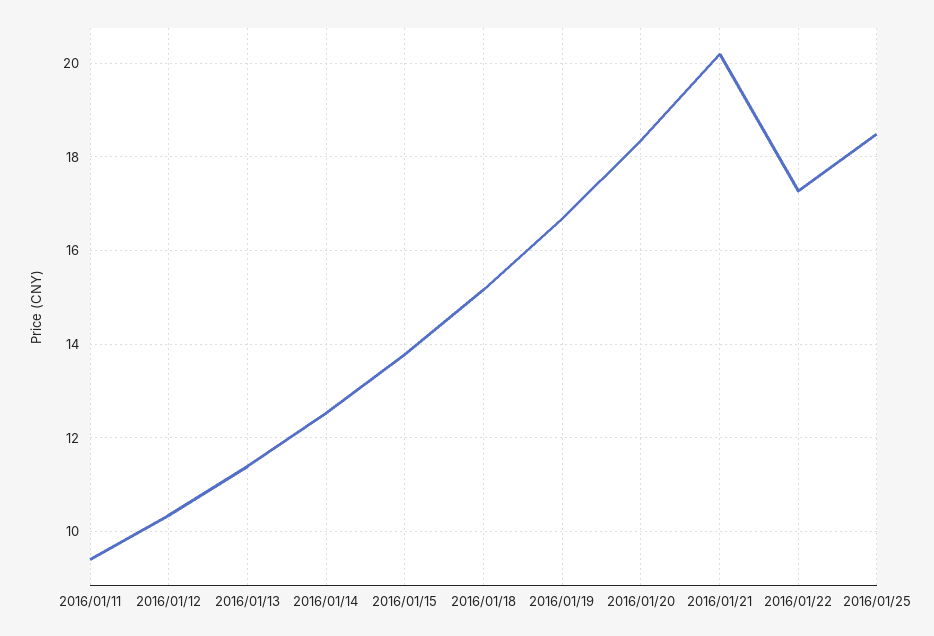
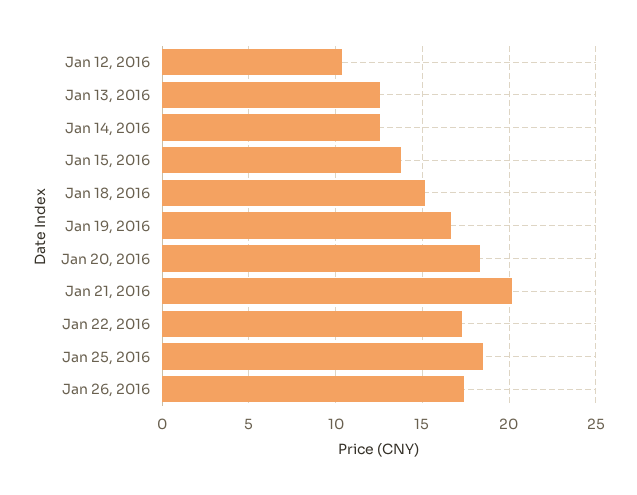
2016/01/11: 9.4 -> none
2016/01/13: 11.4 -> 12.5
Jan 26, 2016: none -> 17.5

